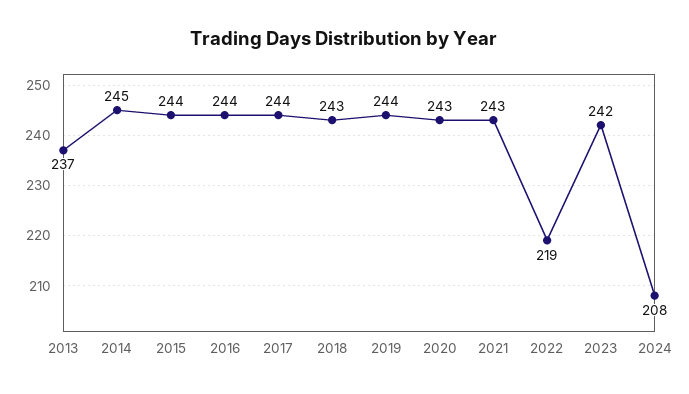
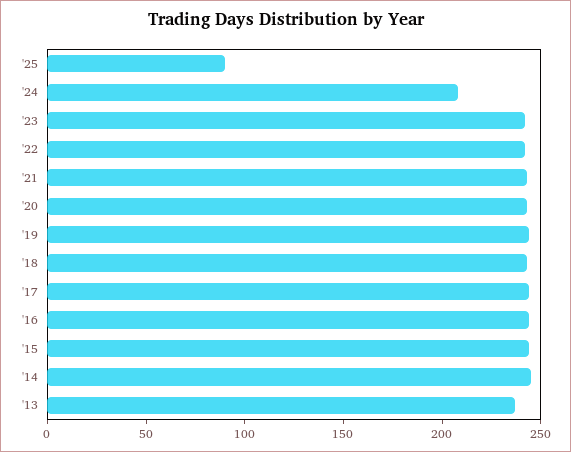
2022: 219 -> 240
'25: none -> 90

